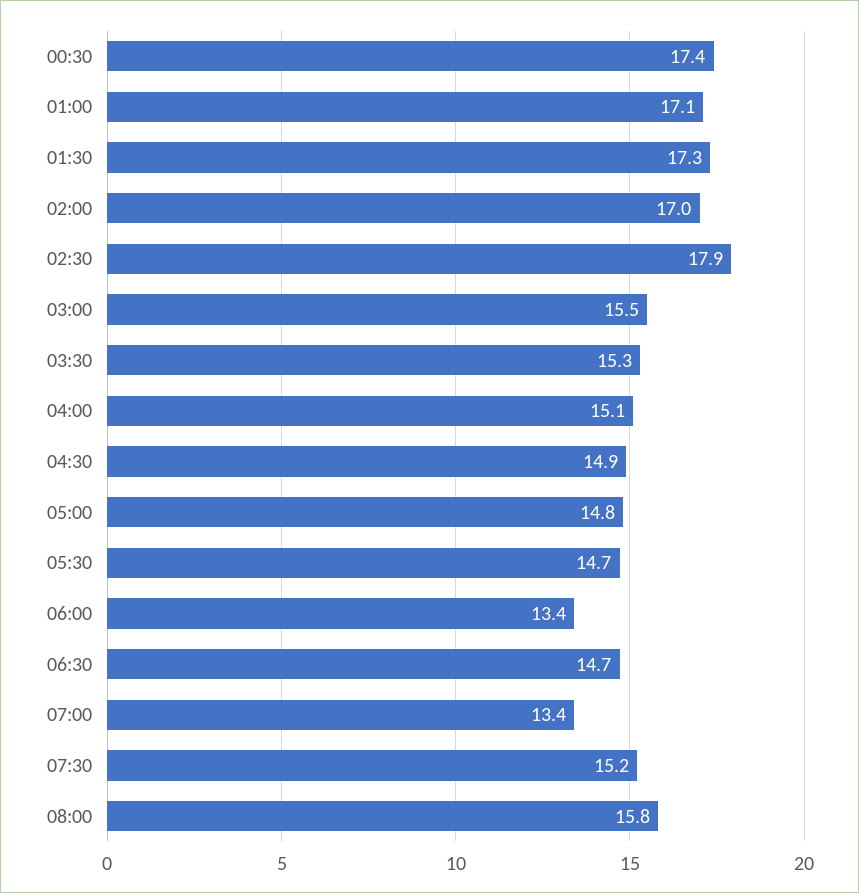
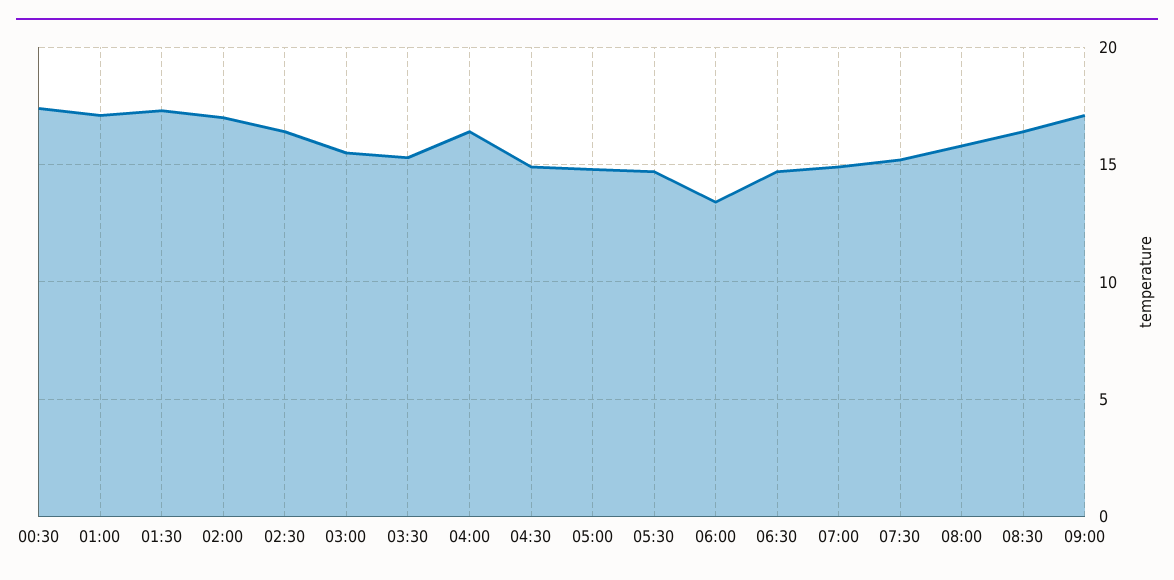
02:30: 17.9 -> 16.5
04:00: 15.1 -> 16.5
07:00: 13.4 -> 15
08:30: none -> 16.5
09:00: none -> 17

